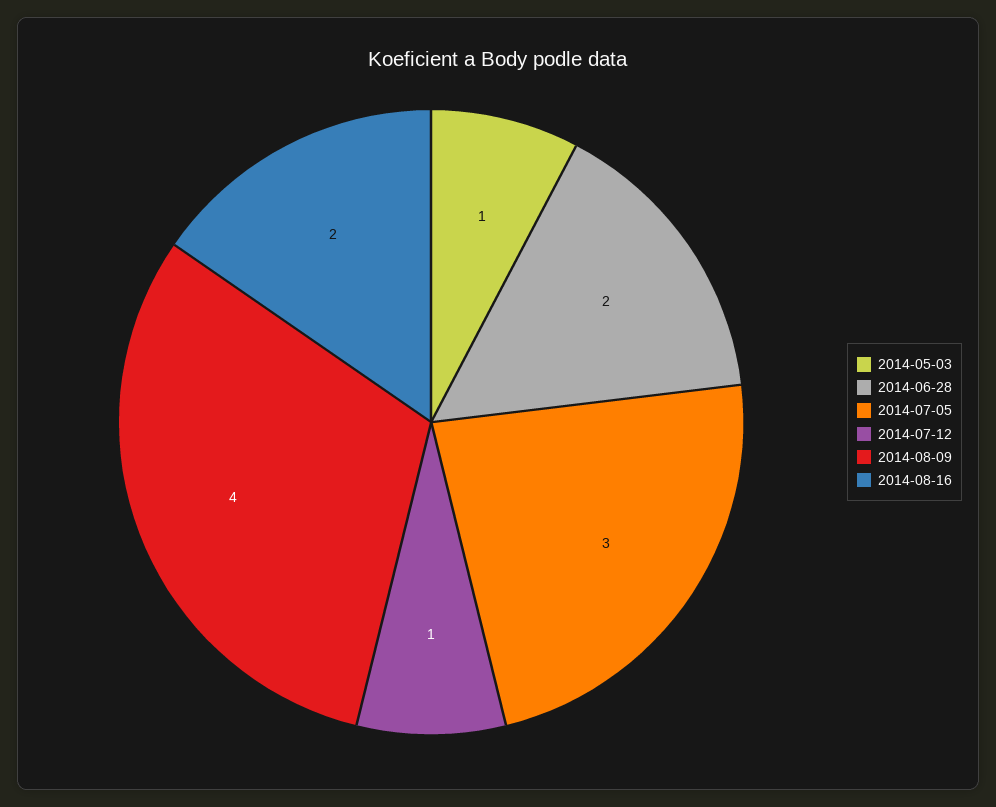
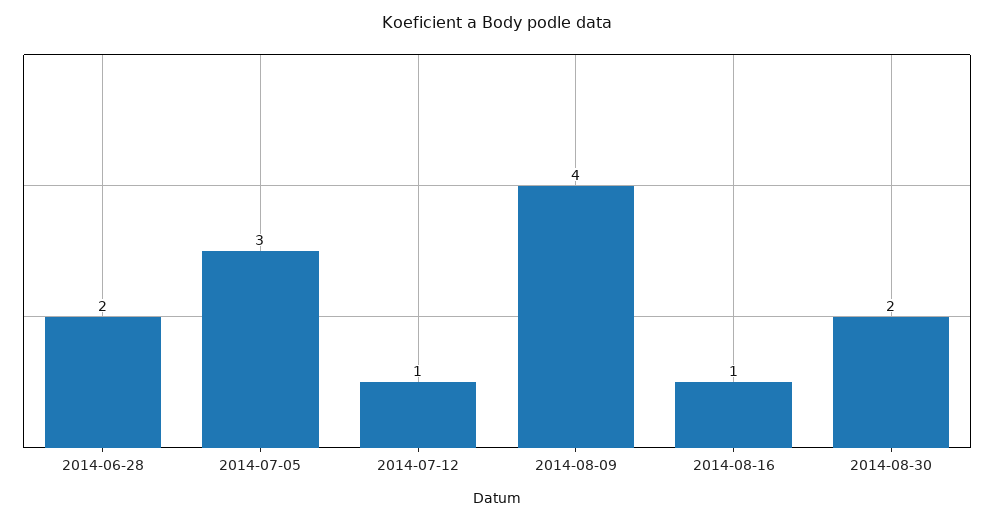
2014-05-03: 1 -> none
2014-08-16: 2 -> 1
2014-08-30: none -> 2

